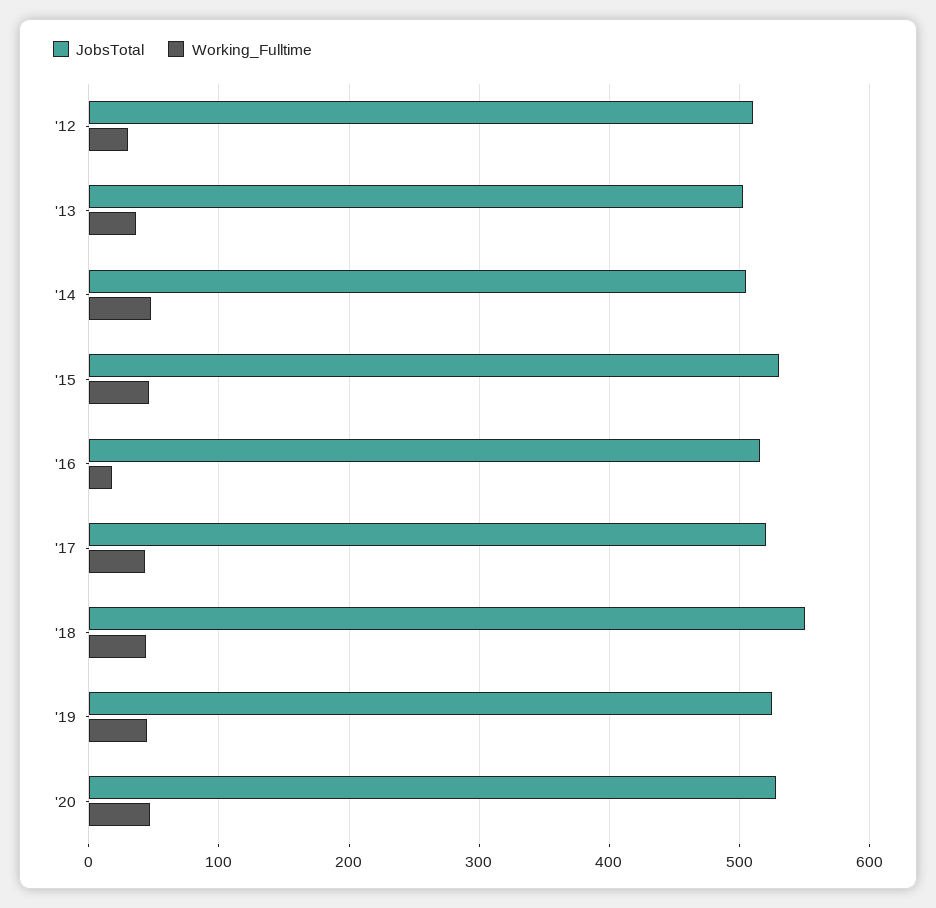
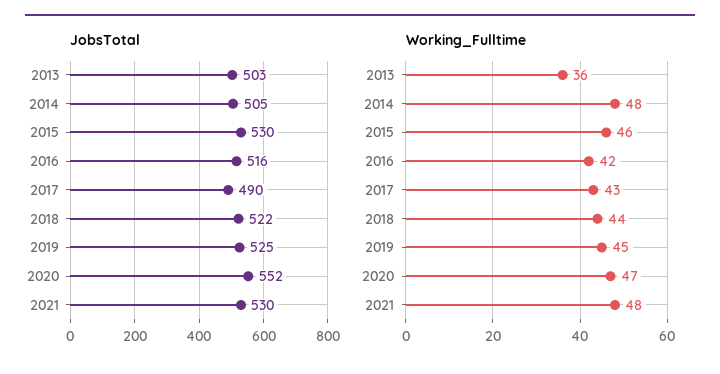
JobsTotal, '12: 510 -> none
Working_Fulltime, '12: 30 -> none
Working_Fulltime, '16: 20 -> 42
JobsTotal, '17: 520 -> 490
JobsTotal, '18: 550 -> 522
JobsTotal, '20: 530 -> 552
JobsTotal, 2021: none -> 530
Working_Fulltime, 2021: none -> 48

